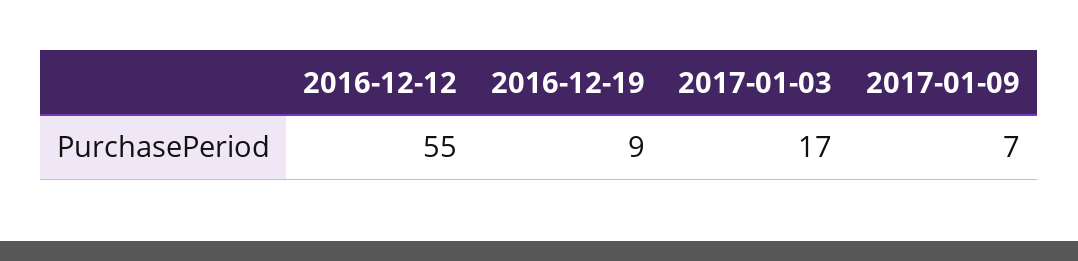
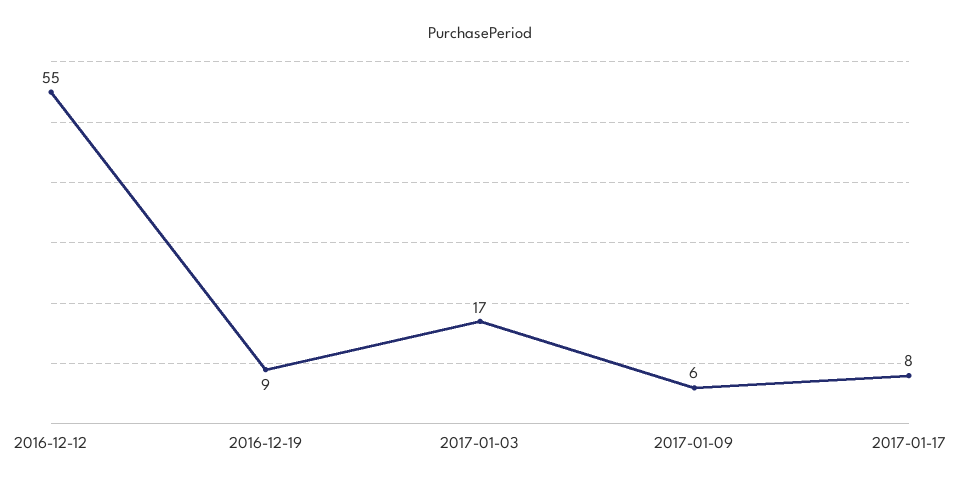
2017-01-09: 7 -> 6
2017-01-17: none -> 8

